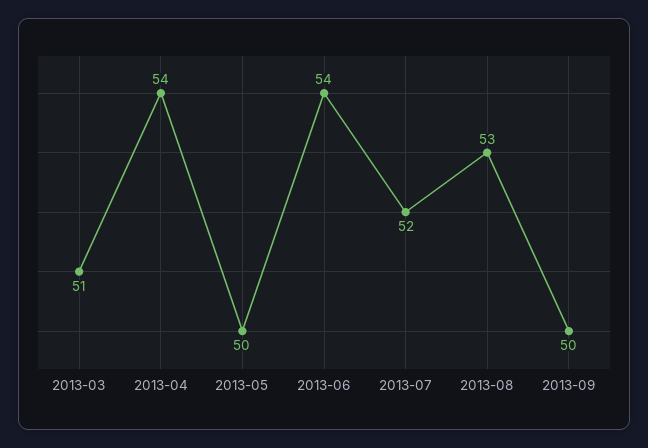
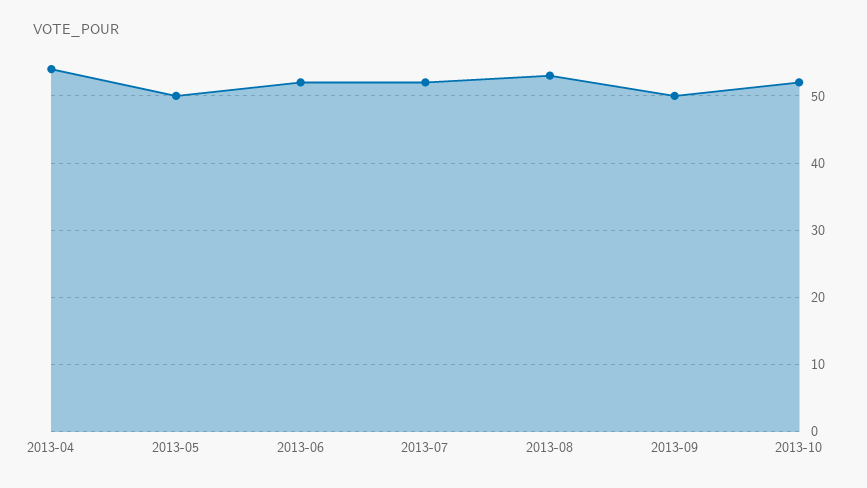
2013-03: 51 -> none
2013-06: 54 -> 52
2013-10: none -> 52

